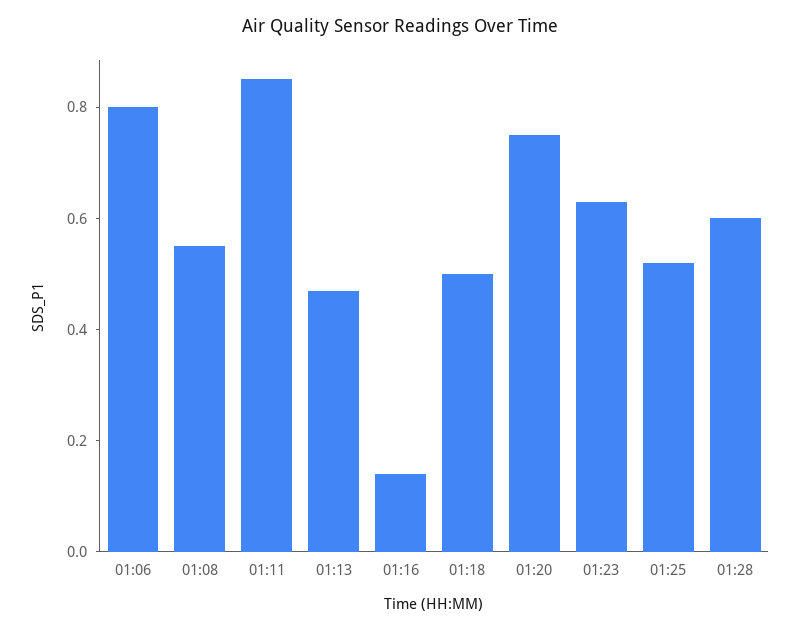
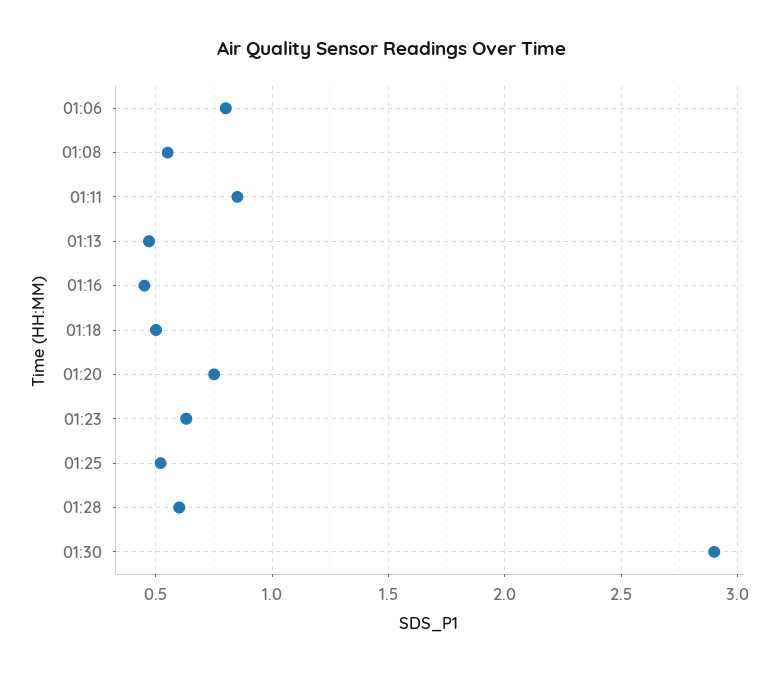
01:16: 0.15 -> 0.45
01:30: none -> 2.9

